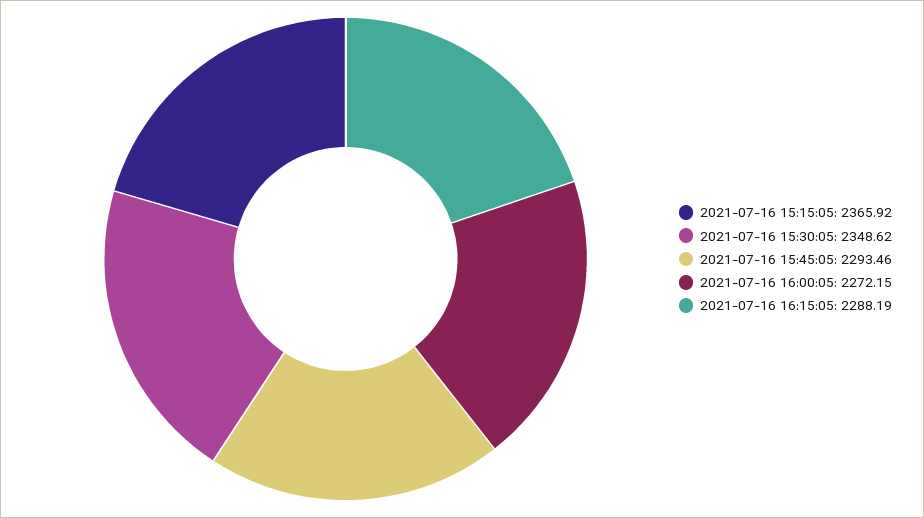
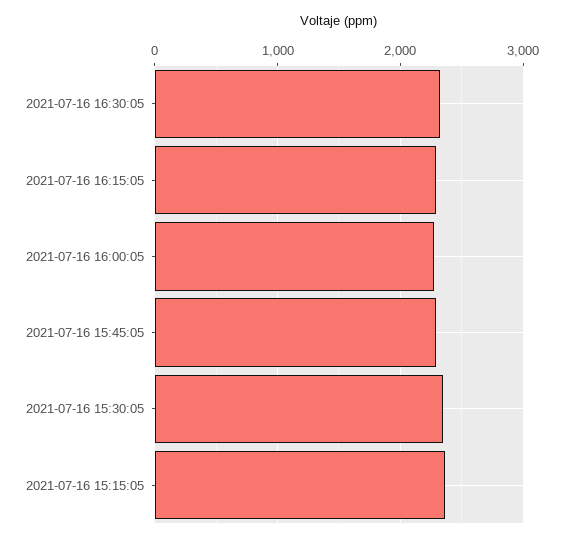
2021-07-16 16:30:05: none -> 2300

